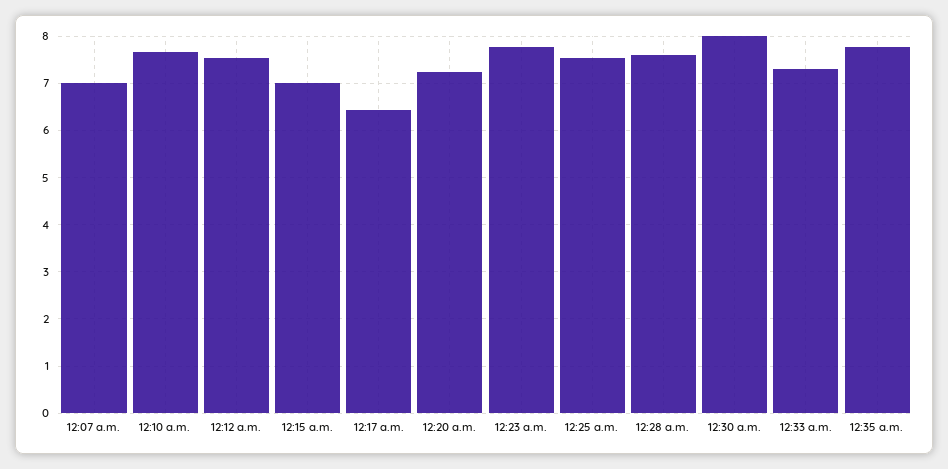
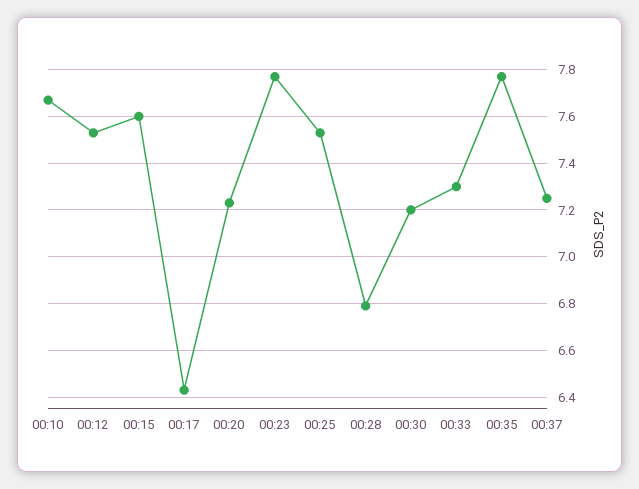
12:07 a.m.: 7 -> none
12:15 a.m.: 7 -> 7.6
12:28 a.m.: 7.6 -> 6.8
12:30 a.m.: 8 -> 7.2
00:37: none -> 7.25

